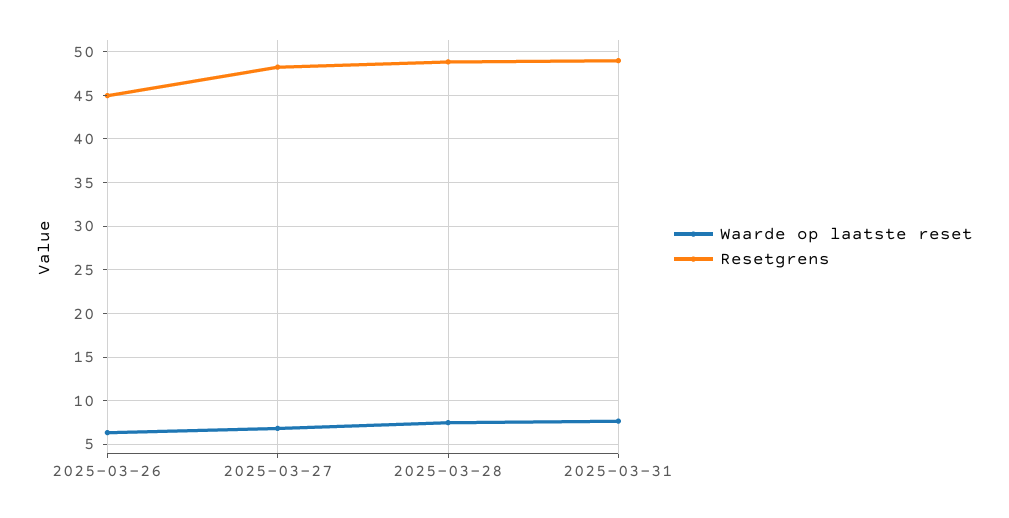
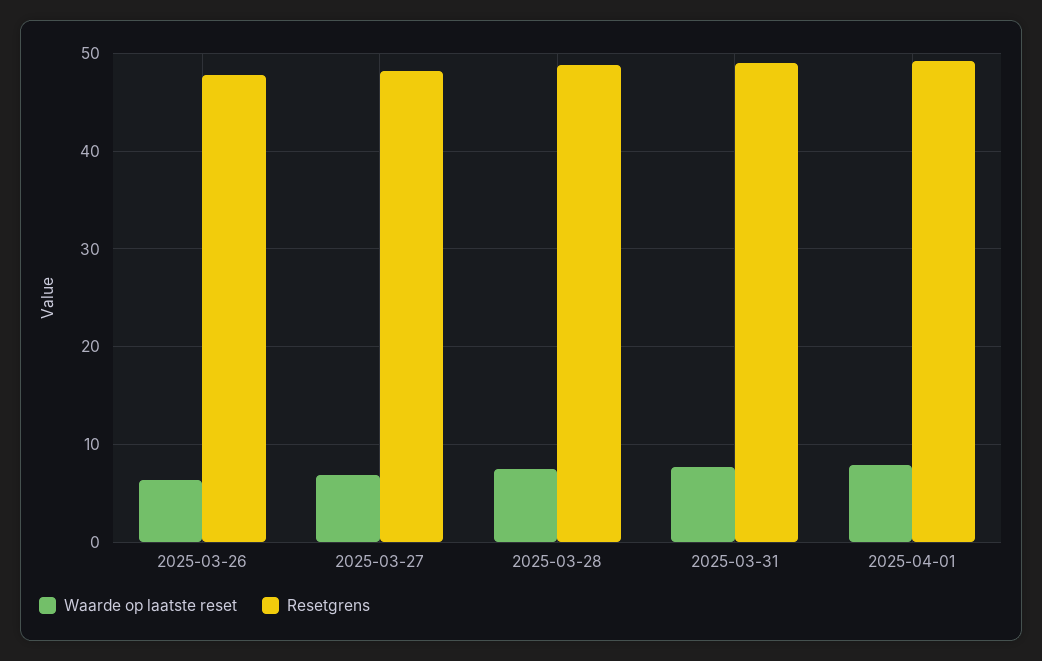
Resetgrens, 2025-03-26: 45 -> 48
Waarde op laatste reset, 2025-04-01: none -> 8
Resetgrens, 2025-04-01: none -> 49

